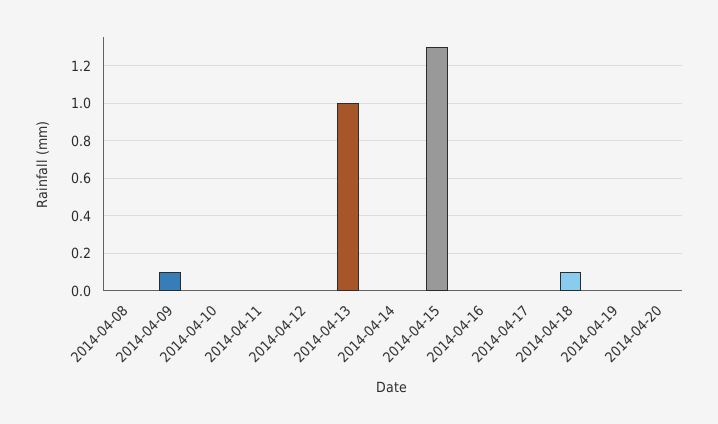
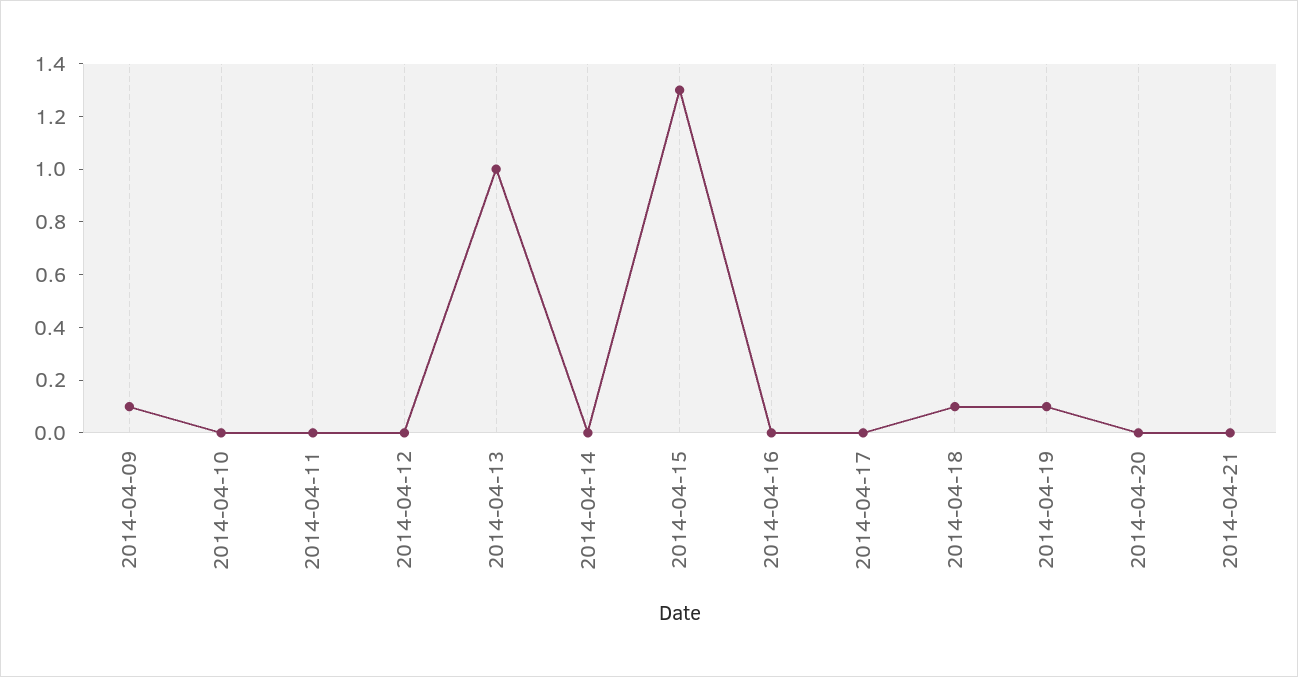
2014-04-08: 0 -> none
2014-04-19: 0 -> 0.1
2014-04-21: none -> 0

